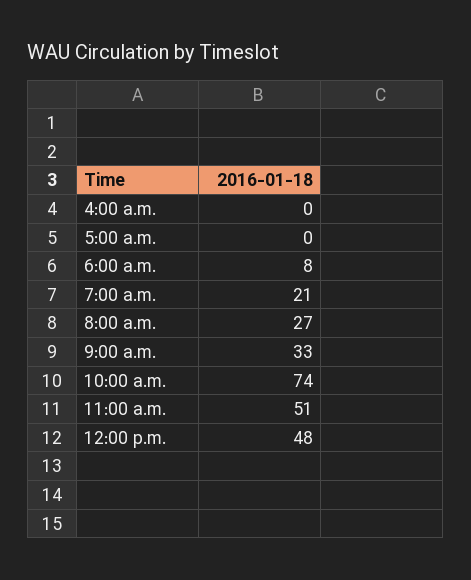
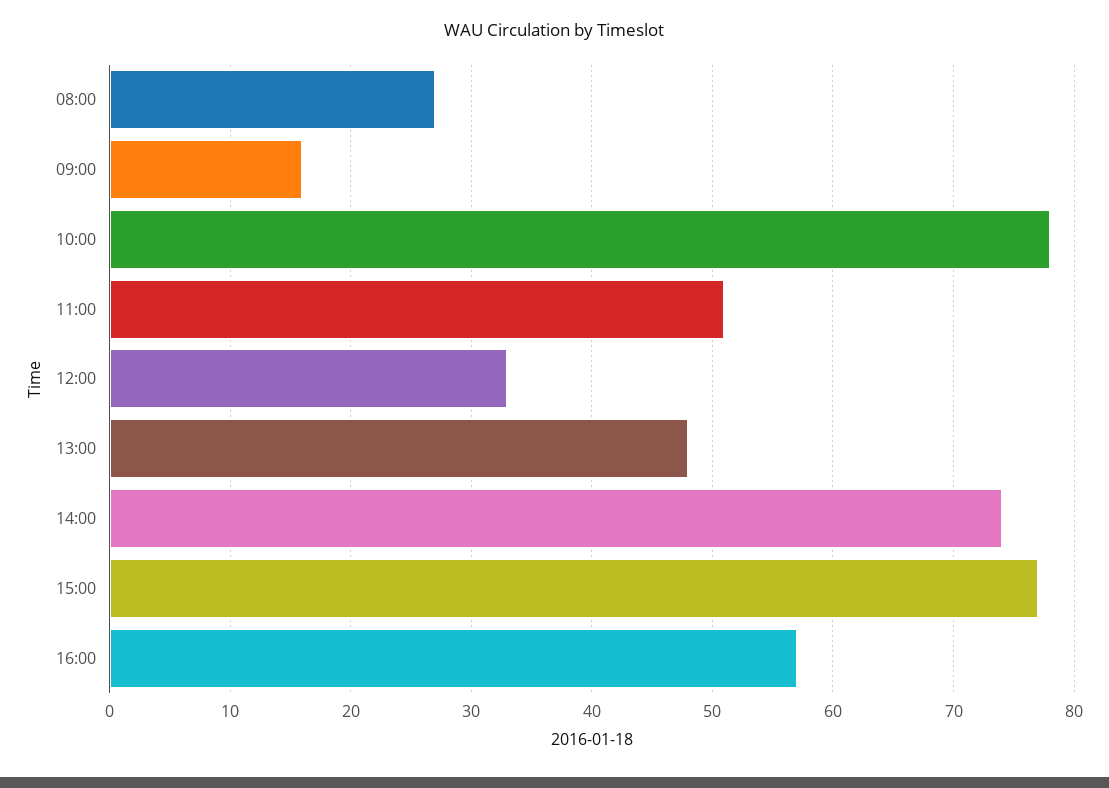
4:00 a.m.: 0 -> none
5:00 a.m.: 0 -> none
6:00 a.m.: 8 -> none
7:00 a.m.: 21 -> none
9:00 a.m.: 33 -> 16
10:00 a.m.: 74 -> 78
12:00 p.m.: 48 -> 33
13:00: none -> 48
14:00: none -> 74
15:00: none -> 77
16:00: none -> 57

